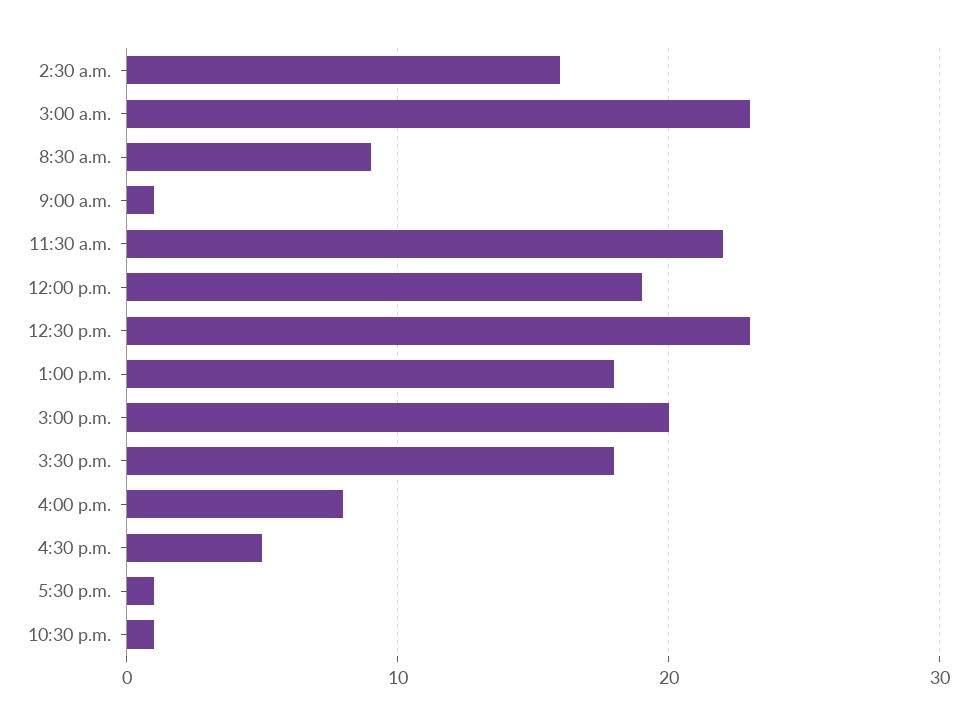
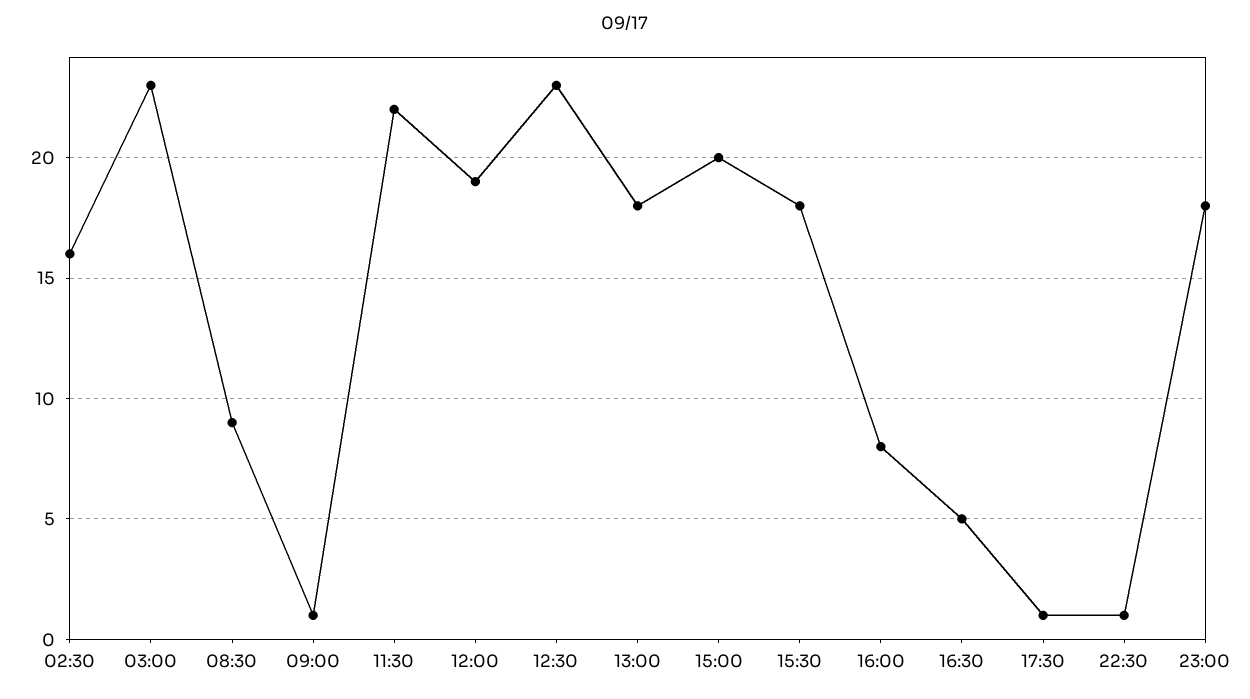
23:00: none -> 18

